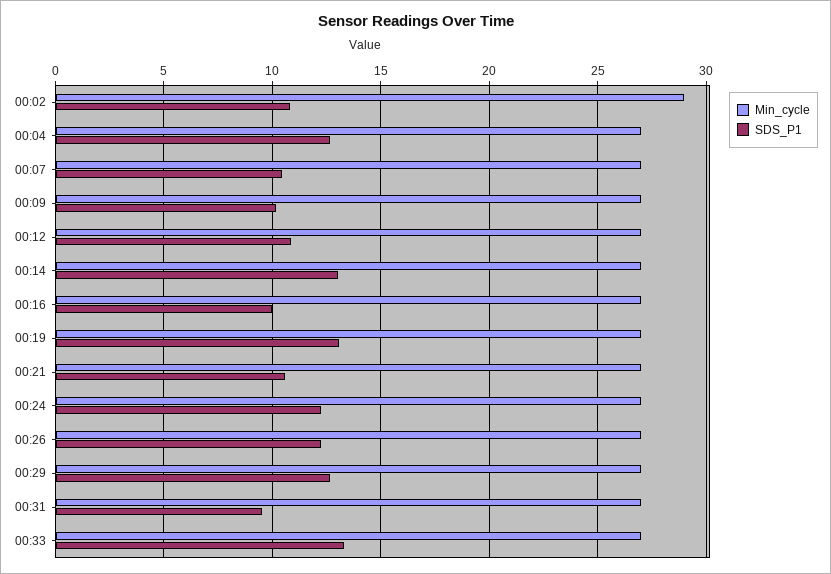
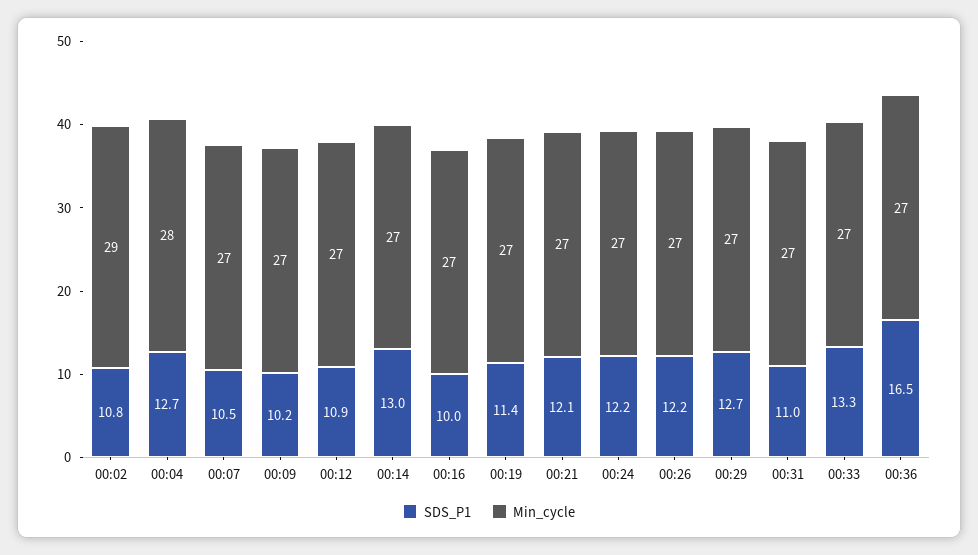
Min_cycle, 00:04: 27 -> 28
SDS_P1, 00:19: 13 -> 11.4
SDS_P1, 00:21: 10.5 -> 12.1
SDS_P1, 00:31: 9.5 -> 11
SDS_P1, 00:36: none -> 16.5
Min_cycle, 00:36: none -> 27

